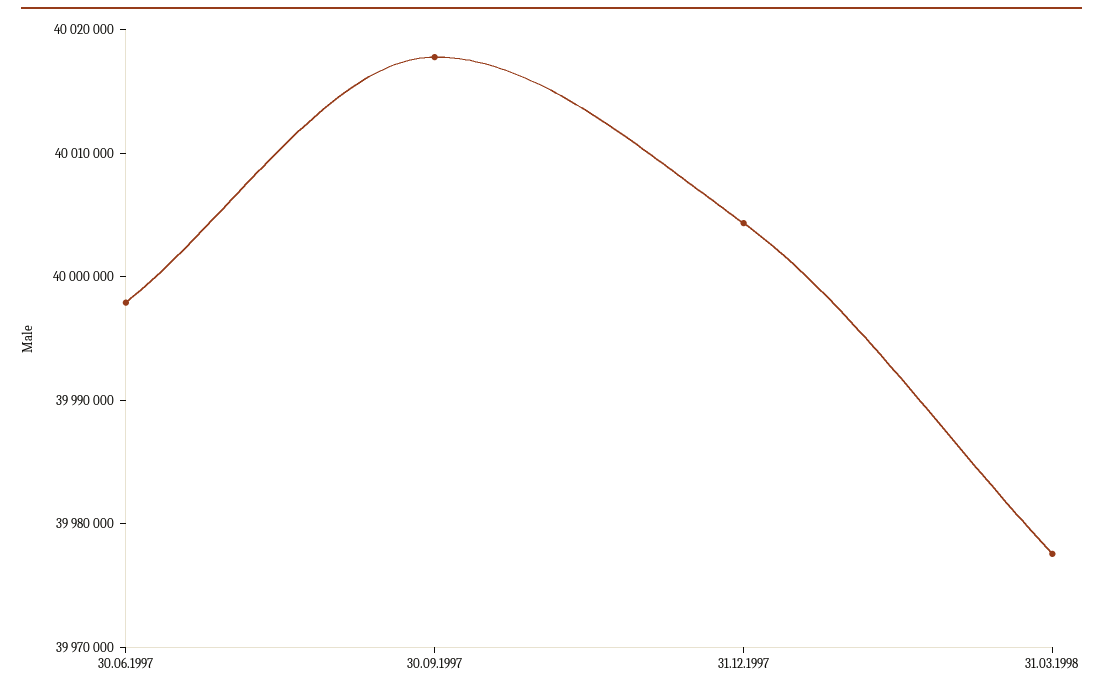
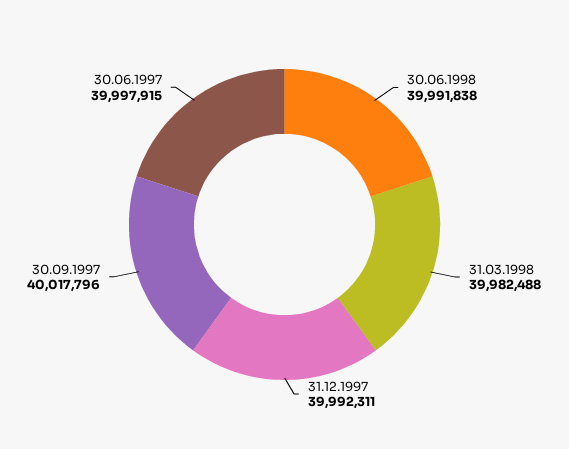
31.12.1997: 40004000 -> 39992311
31.03.1998: 39978000 -> 39982488
30.06.1998: none -> 39991838

